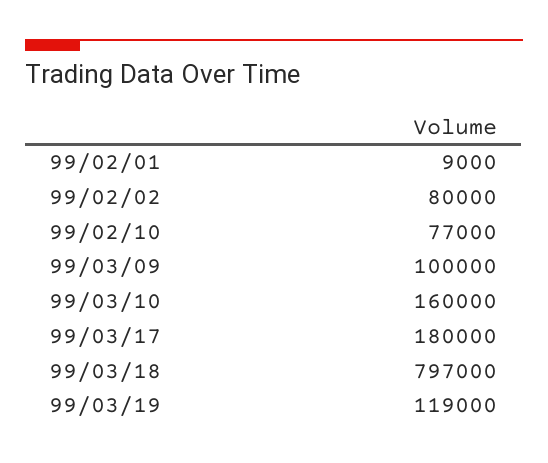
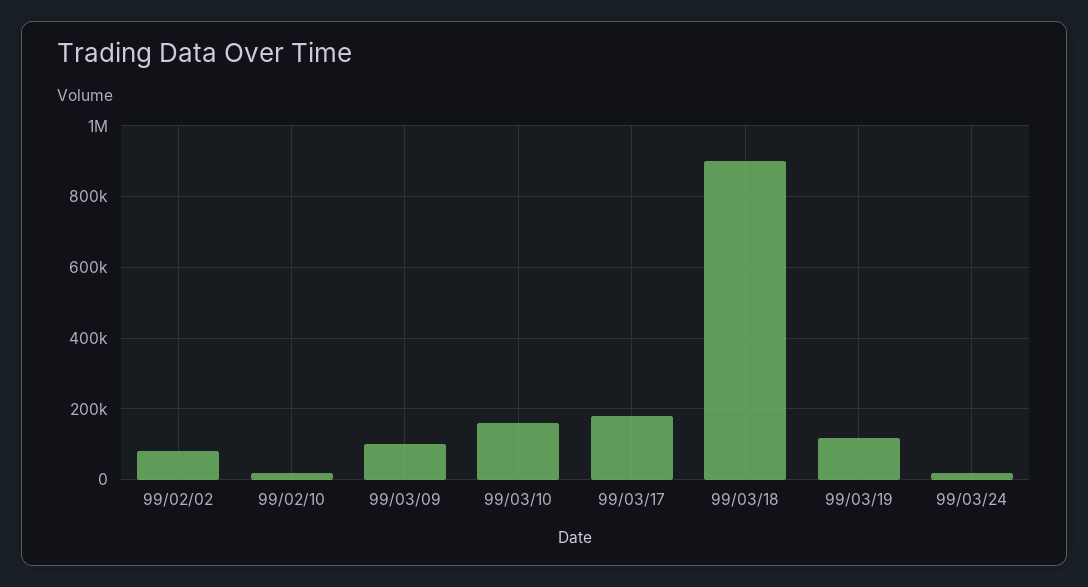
99/02/01: 9000 -> none
99/02/10: 77000 -> 20000
99/03/18: 797000 -> 900000
99/03/24: none -> 20000

